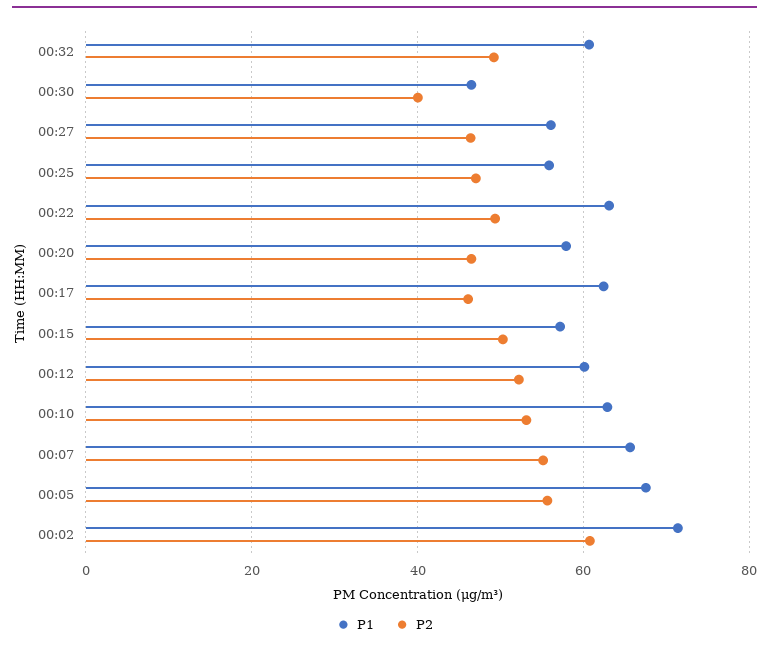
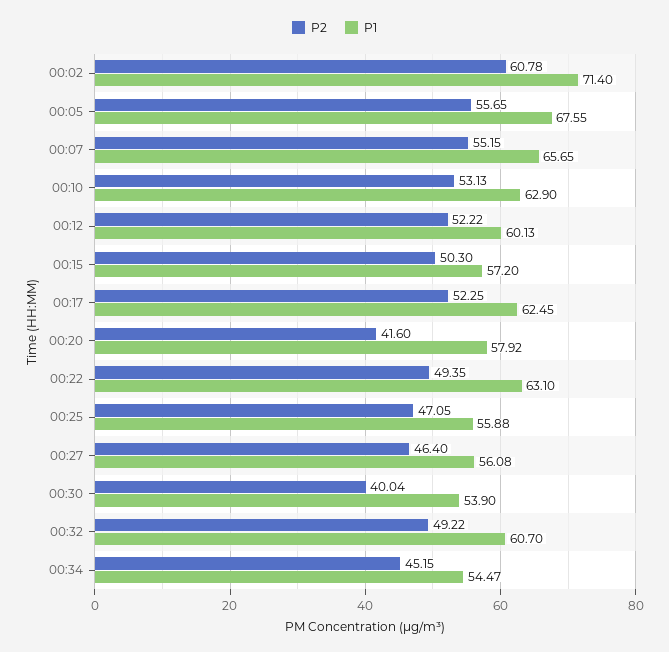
P1, 00:30: 46 -> 53.9
P2, 00:20: 46 -> 41.6
P2, 00:17: 46 -> 52.25
P2, 00:34: none -> 45.15
P1, 00:34: none -> 54.47

